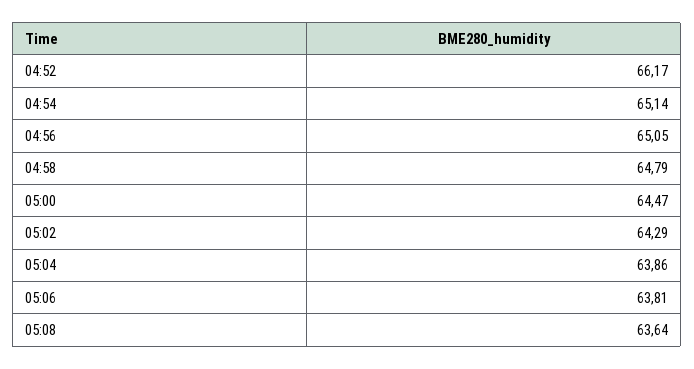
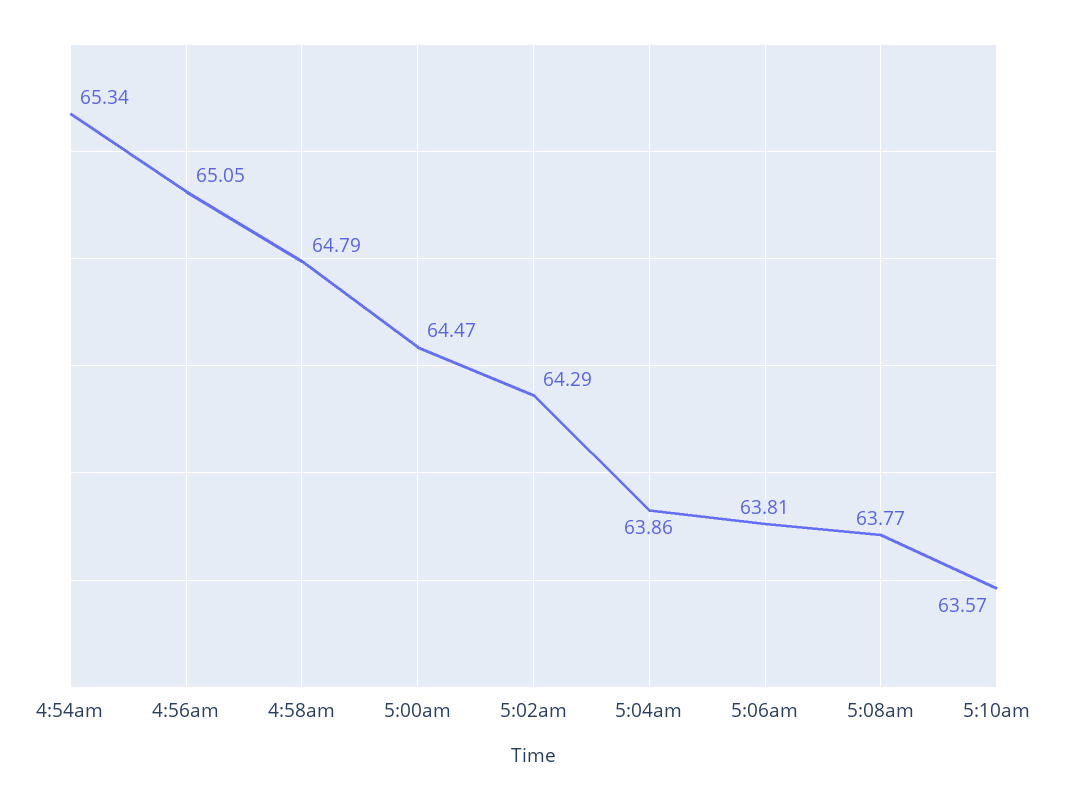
04:52: 66.17 -> none
04:54: 65.14 -> 65.34
05:08: 63.64 -> 63.77
5:10am: none -> 63.57

